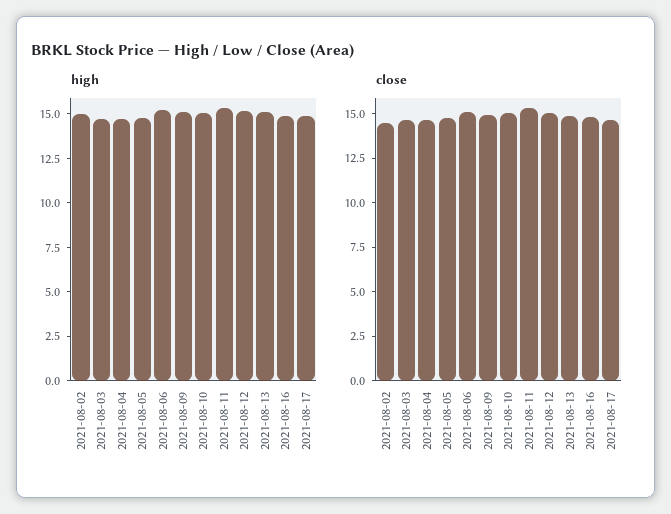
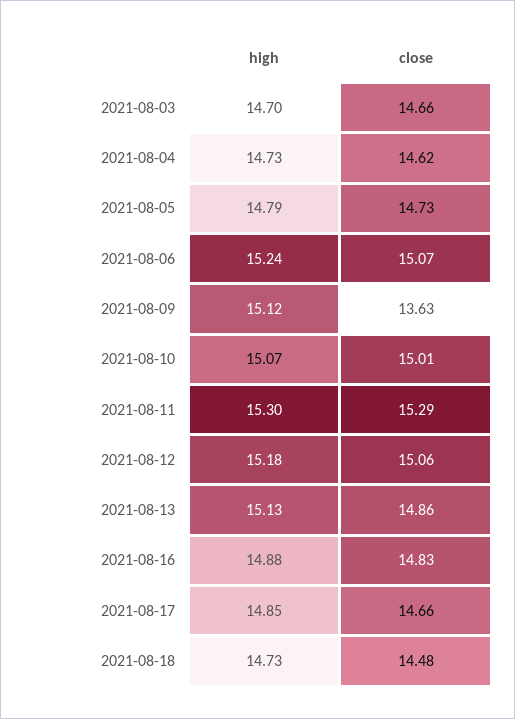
high, 2021-08-02: 15 -> none
close, 2021-08-02: 14.5 -> none
close, 2021-08-09: 15 -> 13.63
high, 2021-08-18: none -> 14.73
close, 2021-08-18: none -> 14.48

